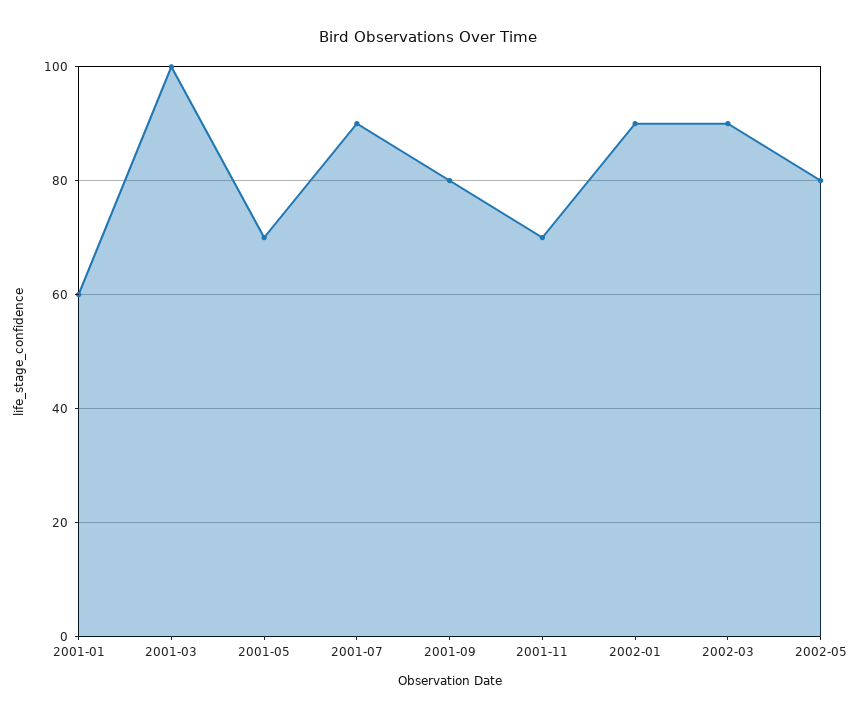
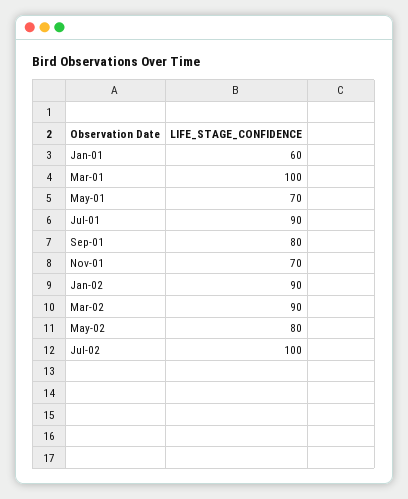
Jul-02: none -> 100

